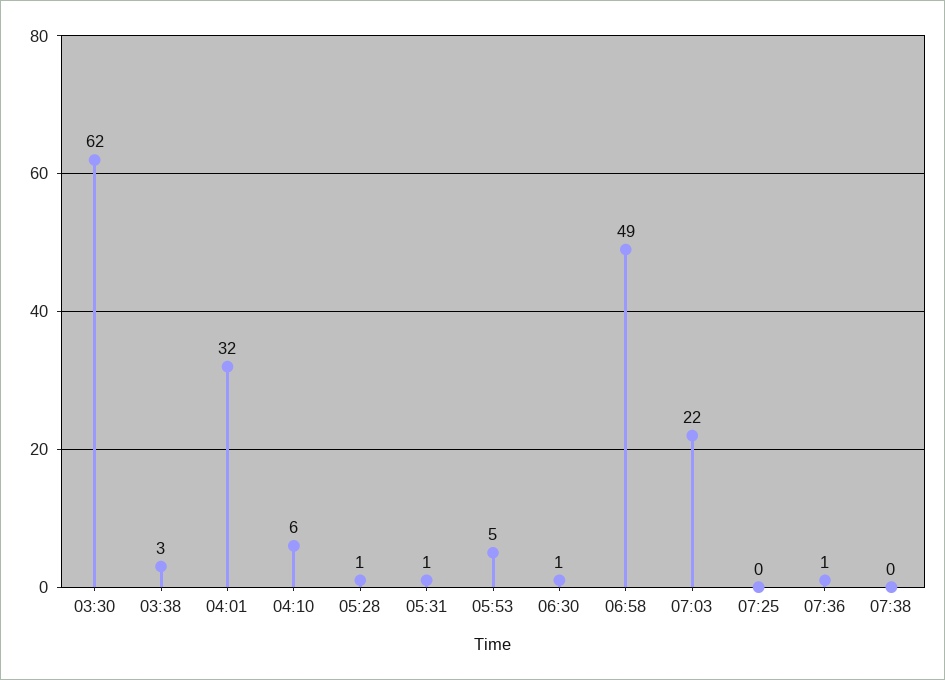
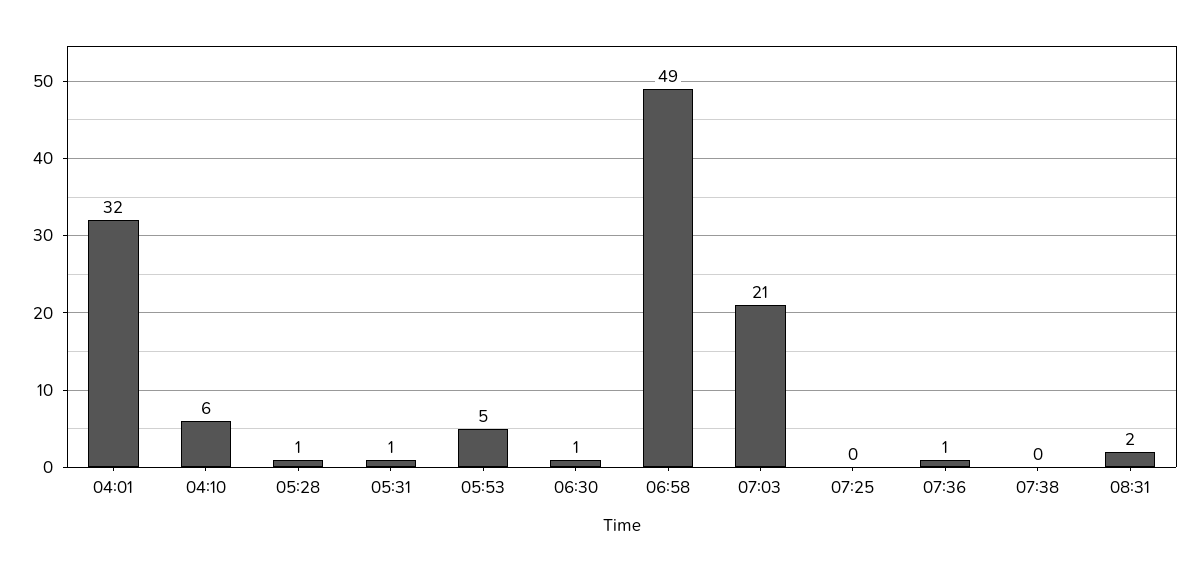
03:30: 62 -> none
03:38: 3 -> none
07:03: 22 -> 21
08:31: none -> 2

